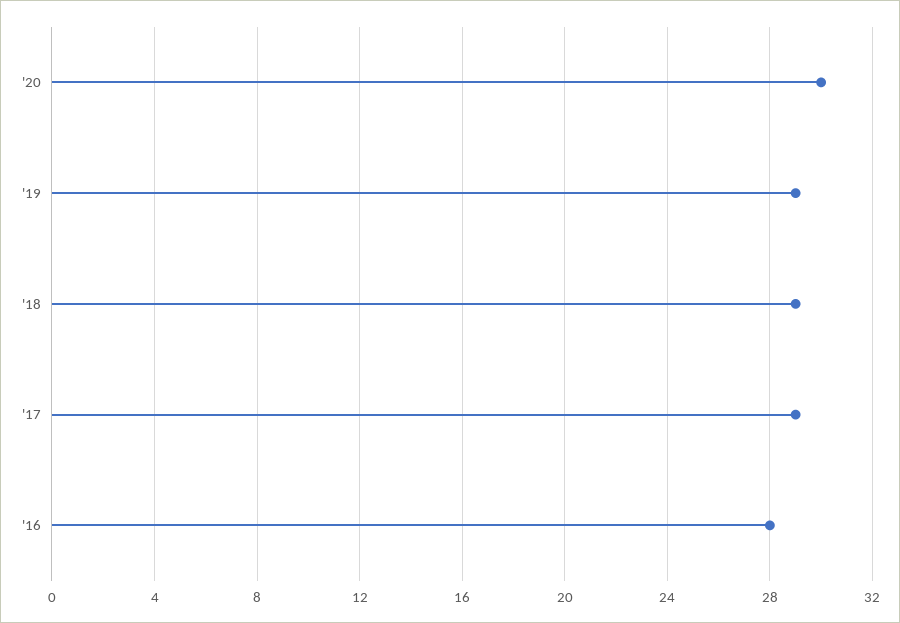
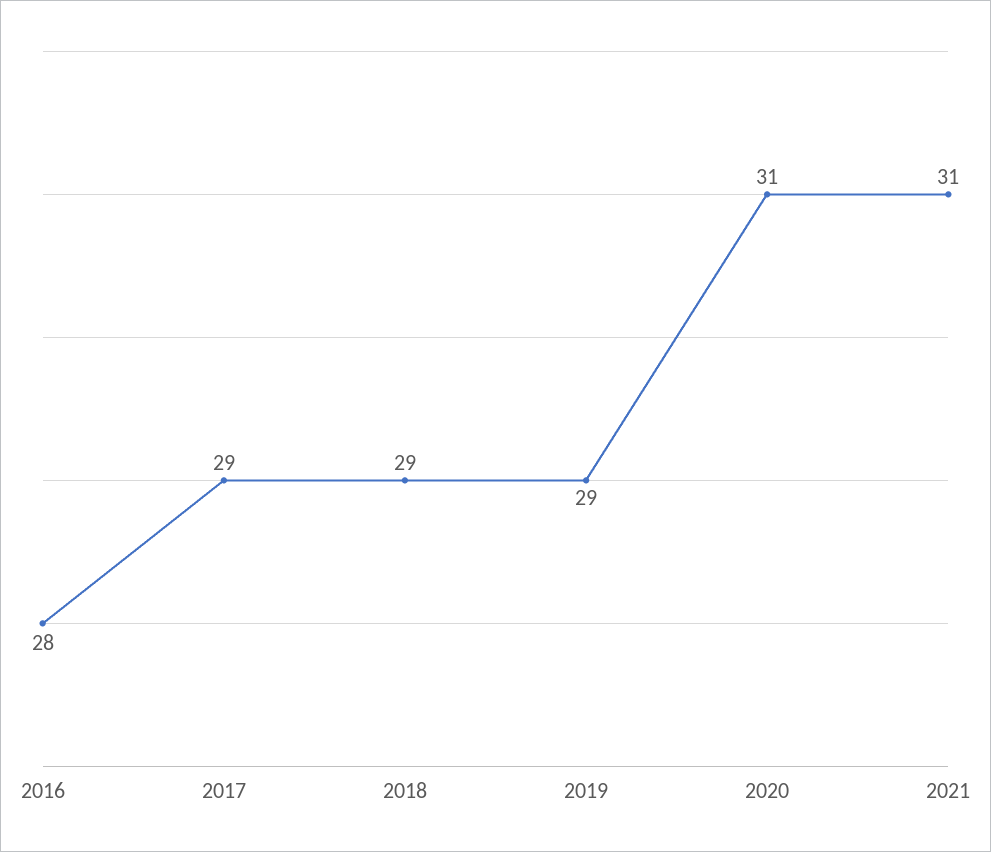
'20: 30 -> 31
2021: none -> 31

